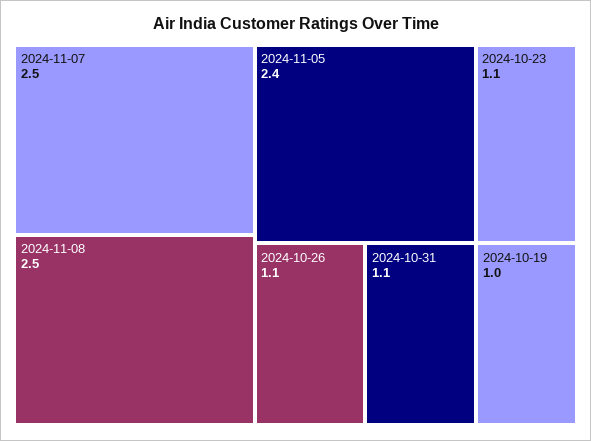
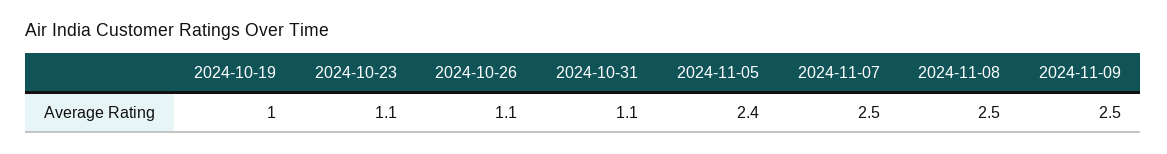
2024-11-09: none -> 2.5

